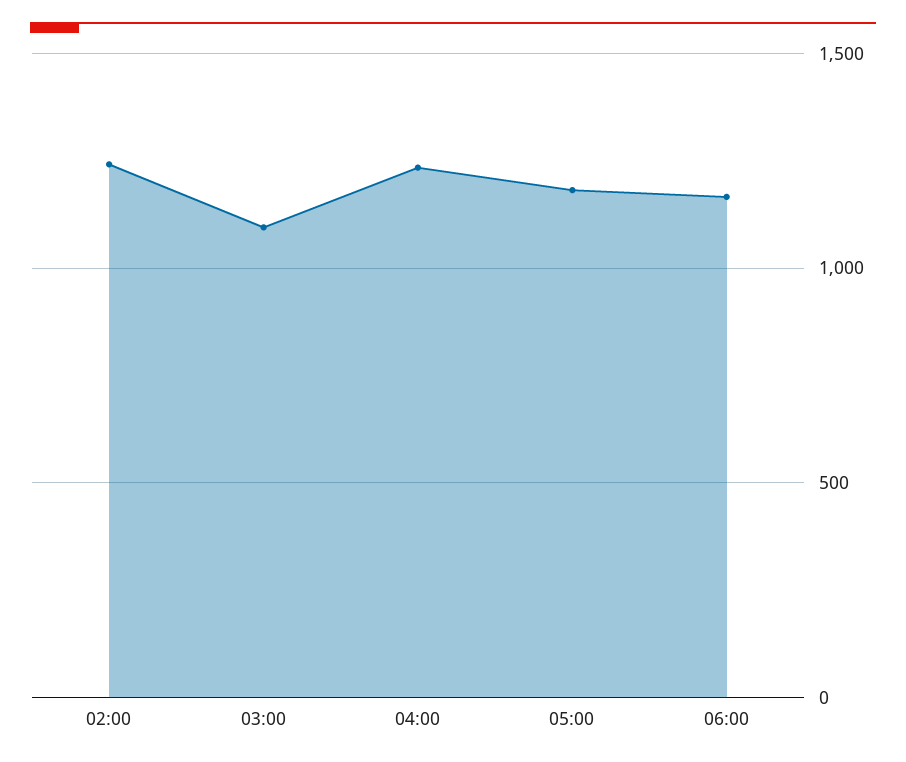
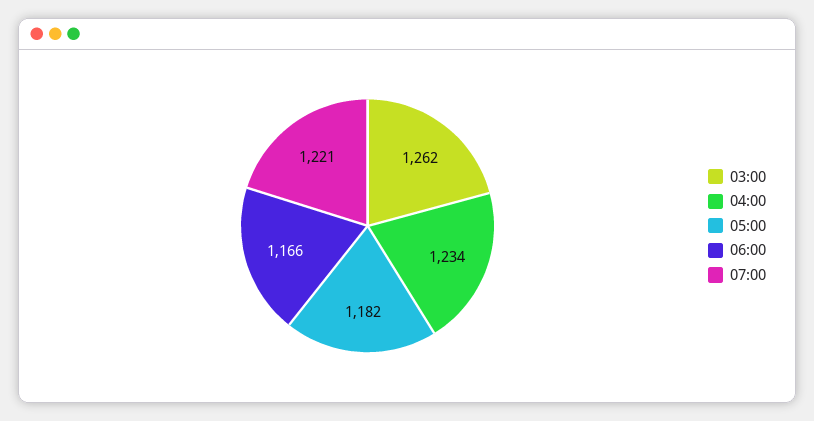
02:00: 1250 -> none
03:00: 1100 -> 1262
07:00: none -> 1221

